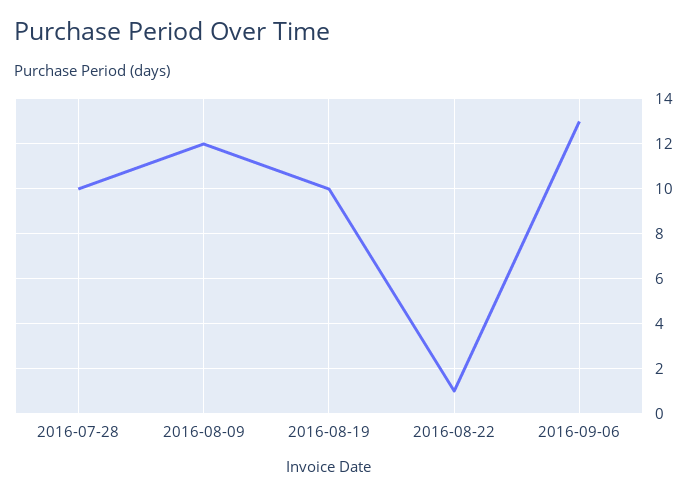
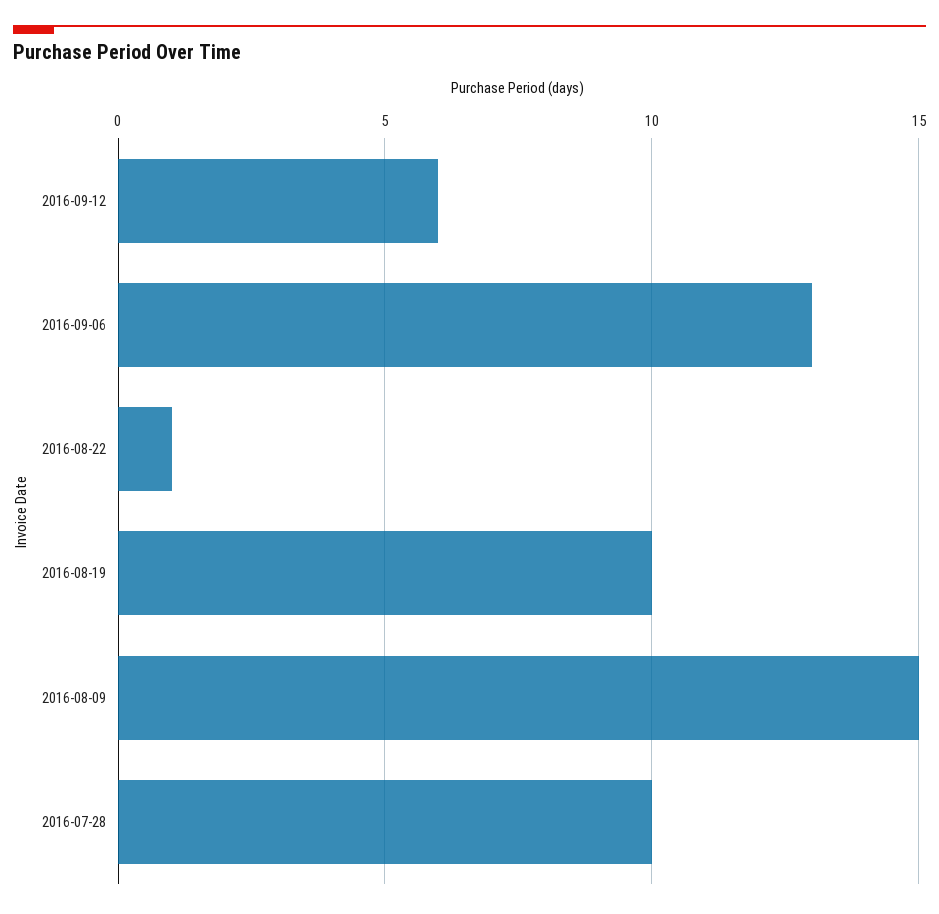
2016-08-09: 12 -> 15
2016-09-12: none -> 6

